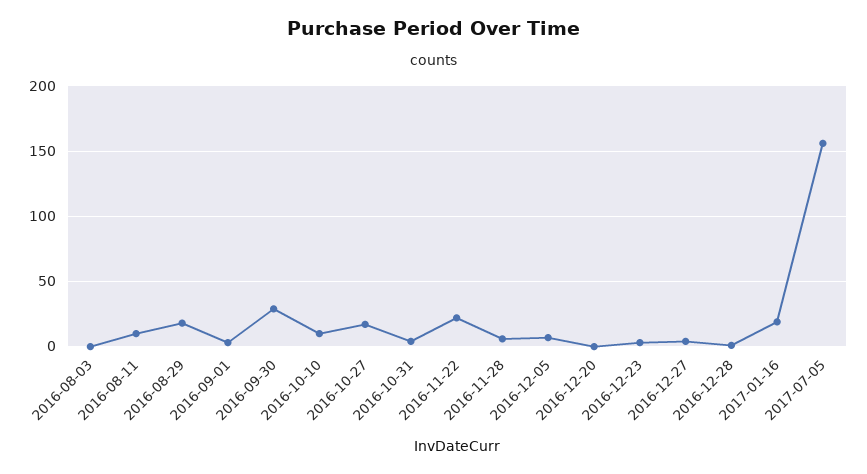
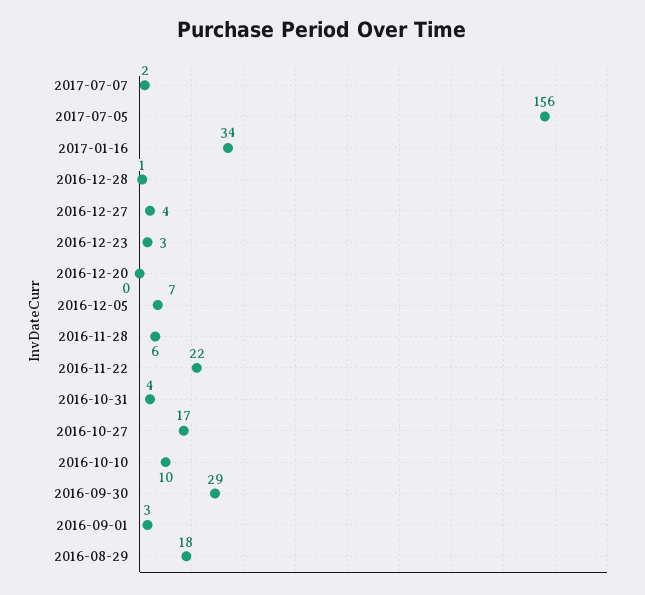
2016-08-03: 0 -> none
2016-08-11: 10 -> none
2017-01-16: 20 -> 34
2017-07-07: none -> 2

